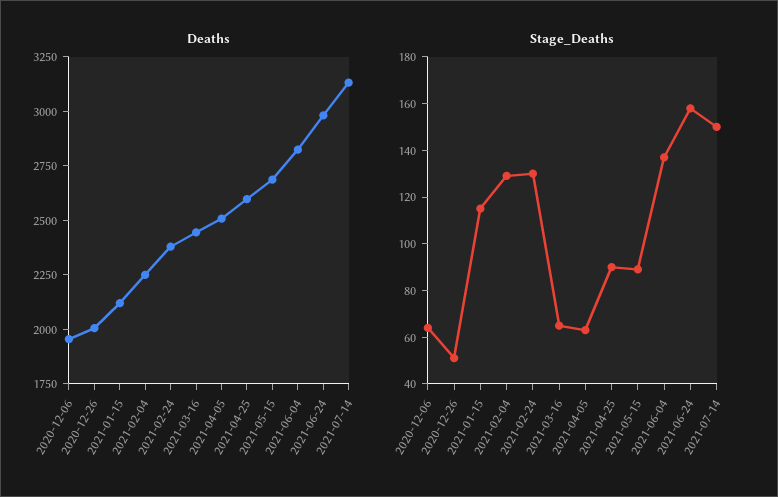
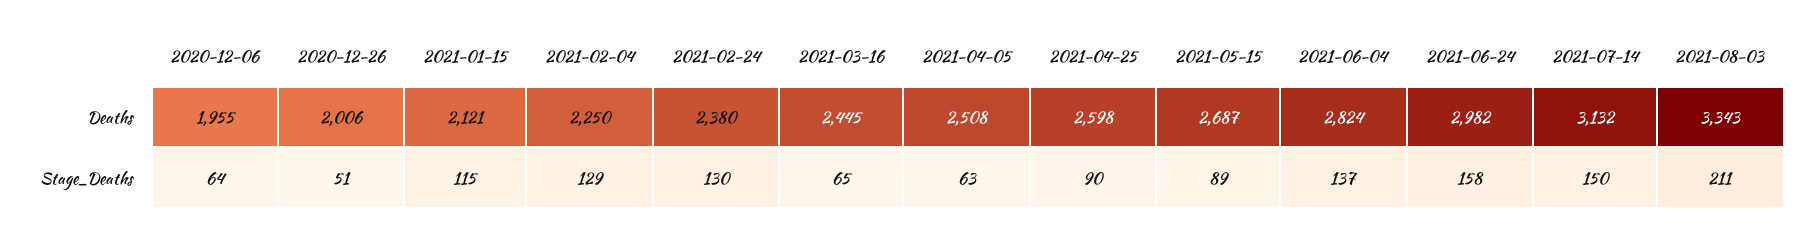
Deaths, 2021-08-03: none -> 3343
Stage_Deaths, 2021-08-03: none -> 211

